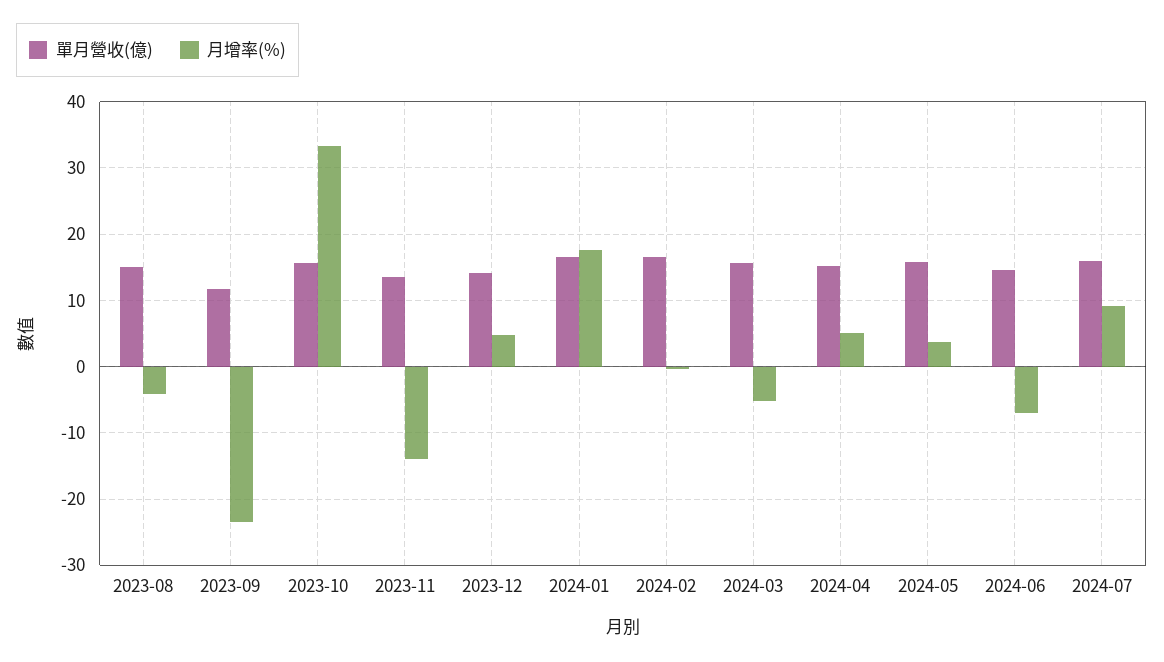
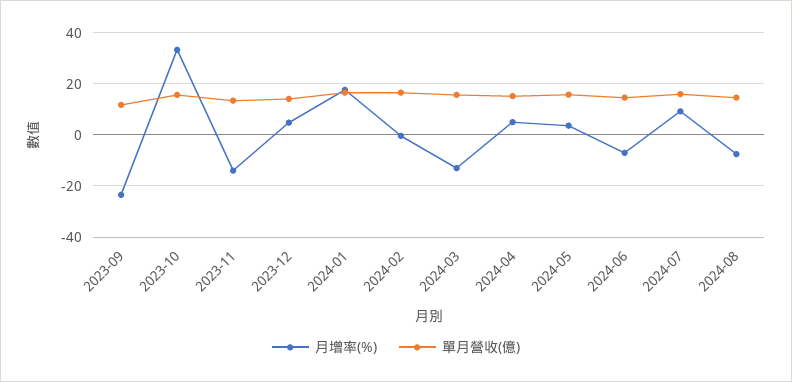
單月營收(億), 2023-08: 15 -> none
月增率(%), 2023-08: -4 -> none
月增率(%), 2024-03: -5 -> -12.5
月增率(%), 2024-08: none -> -7.5
單月營收(億), 2024-08: none -> 15

